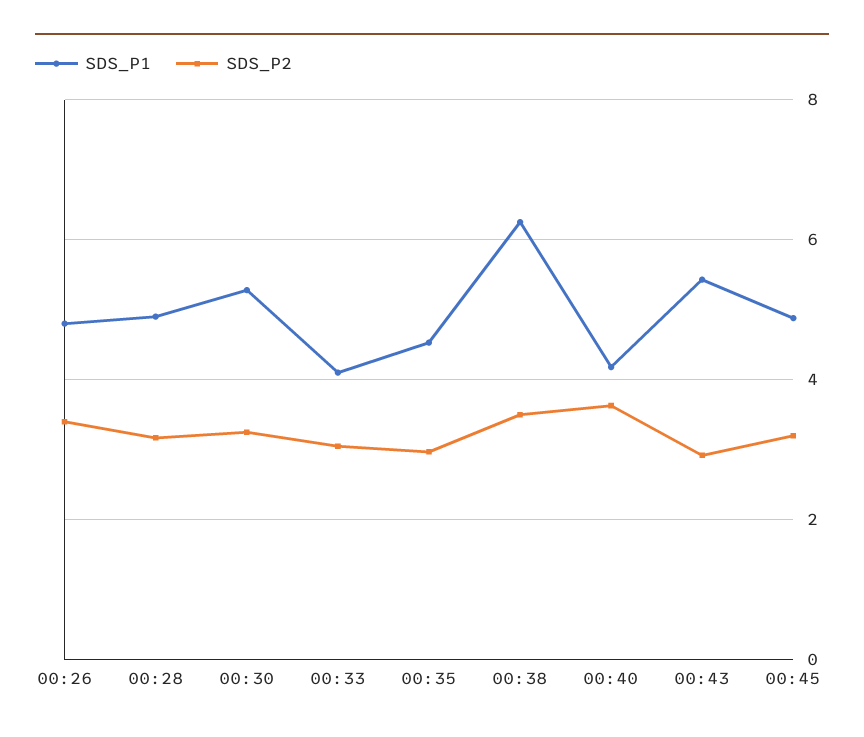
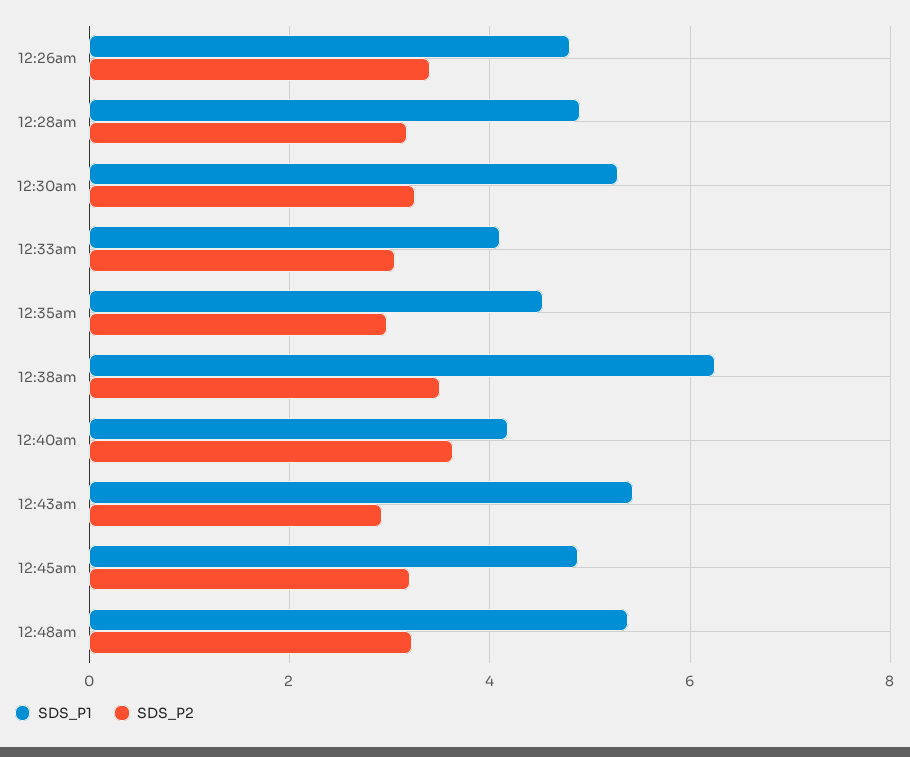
SDS_P1, 12:48am: none -> 5.4
SDS_P2, 12:48am: none -> 3.2

